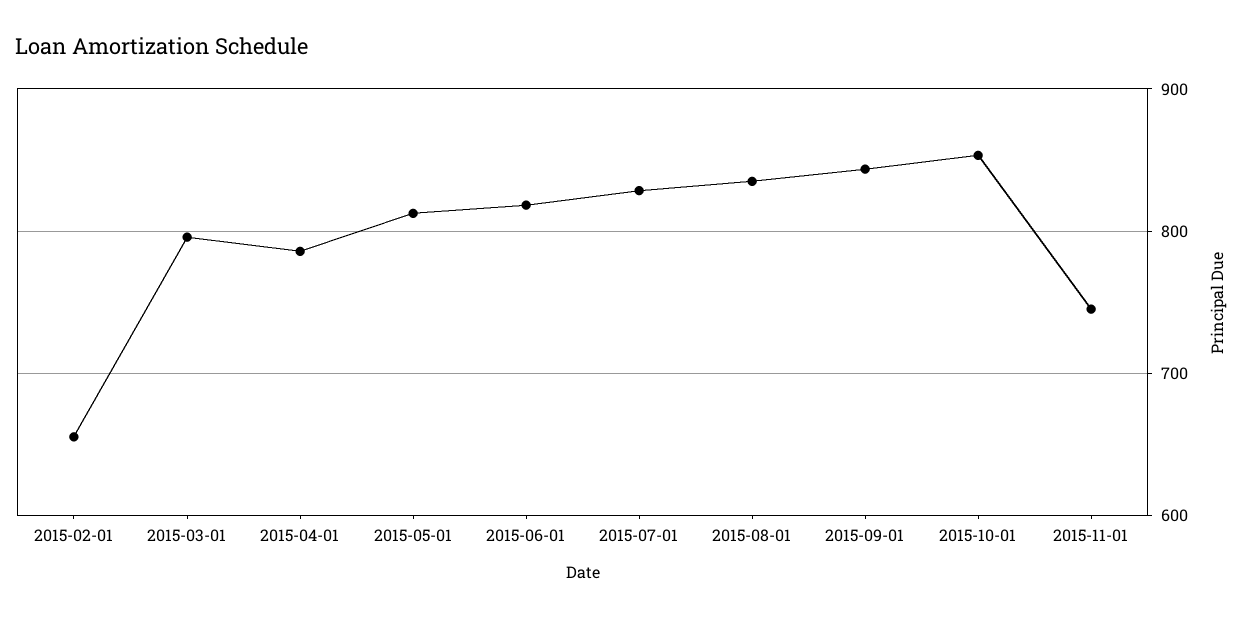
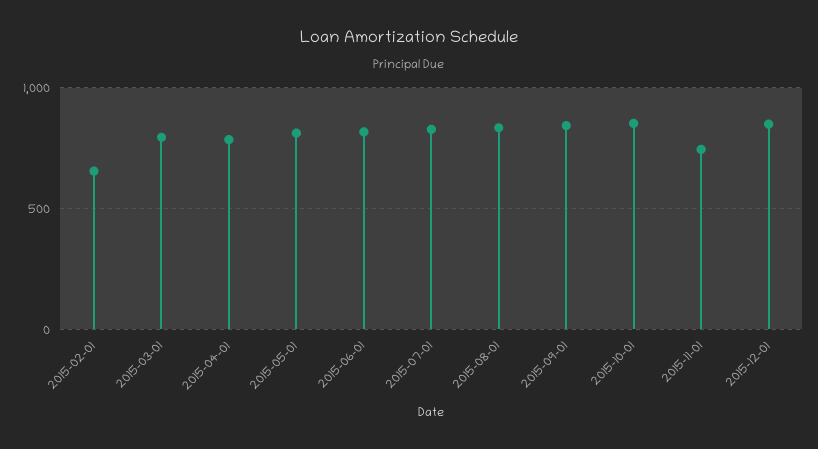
2015-12-01: none -> 850

